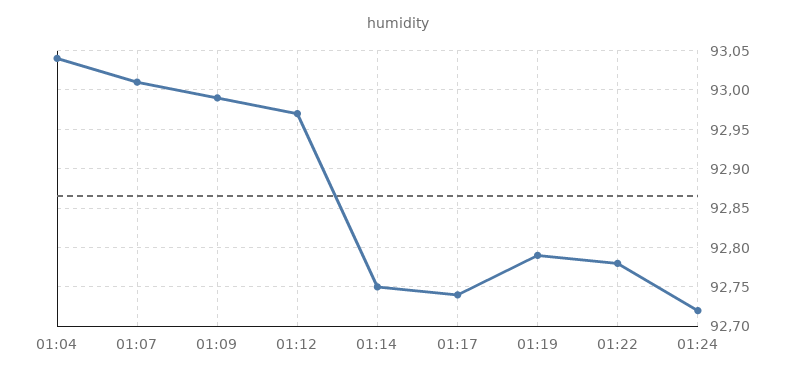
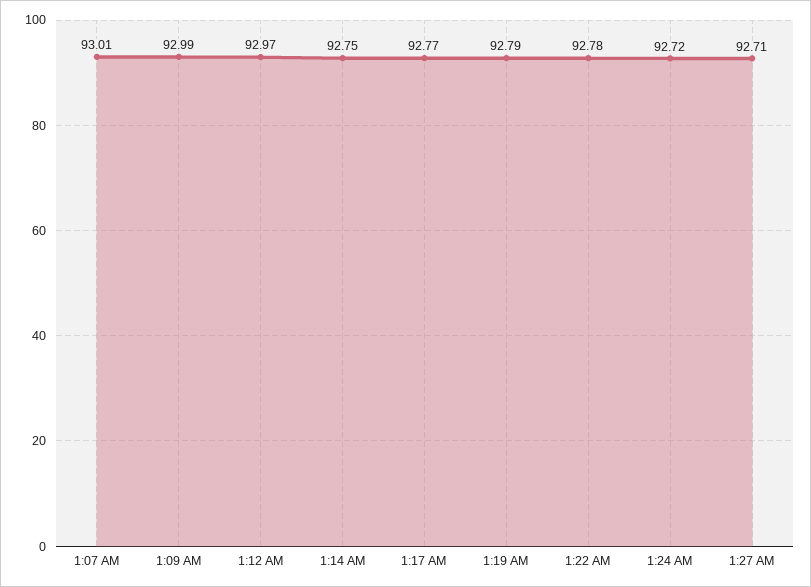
01:04: 93.04 -> none
01:17: 92.74 -> 92.77
1:27 AM: none -> 92.71

